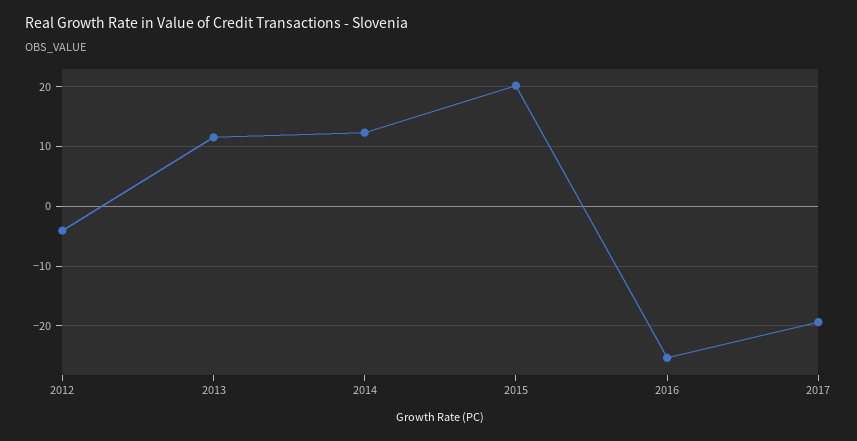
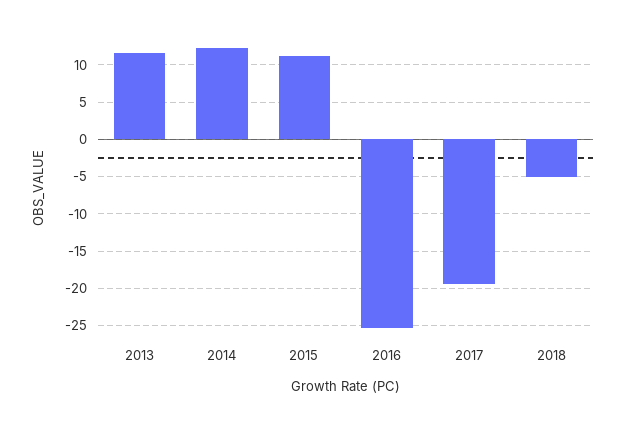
2012: -4 -> none
2015: 20 -> 11
2018: none -> -5

